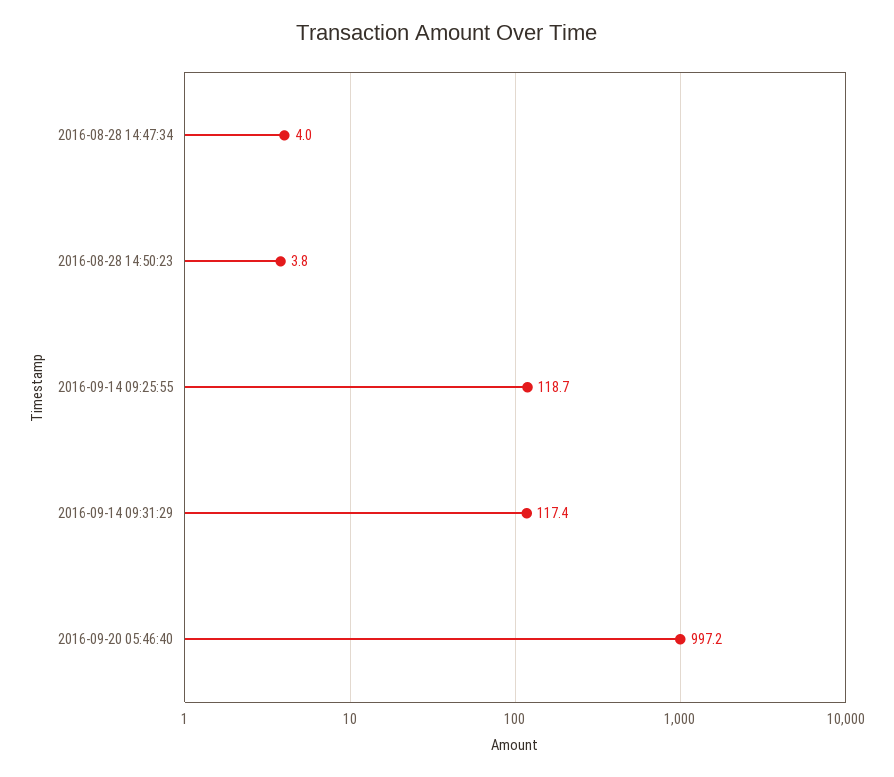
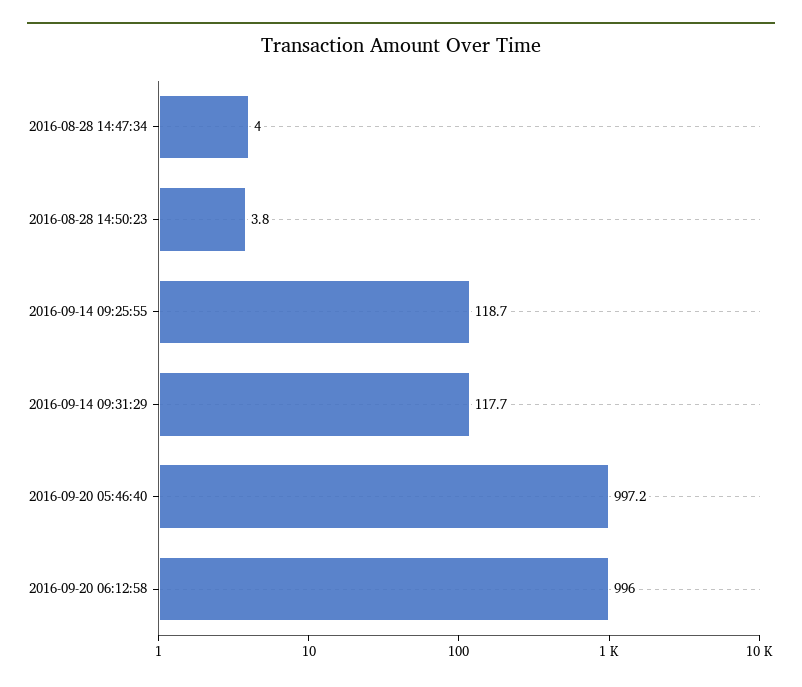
2016-09-14 09:31:29: 117.4 -> 117.7
2016-09-20 06:12:58: none -> 996

